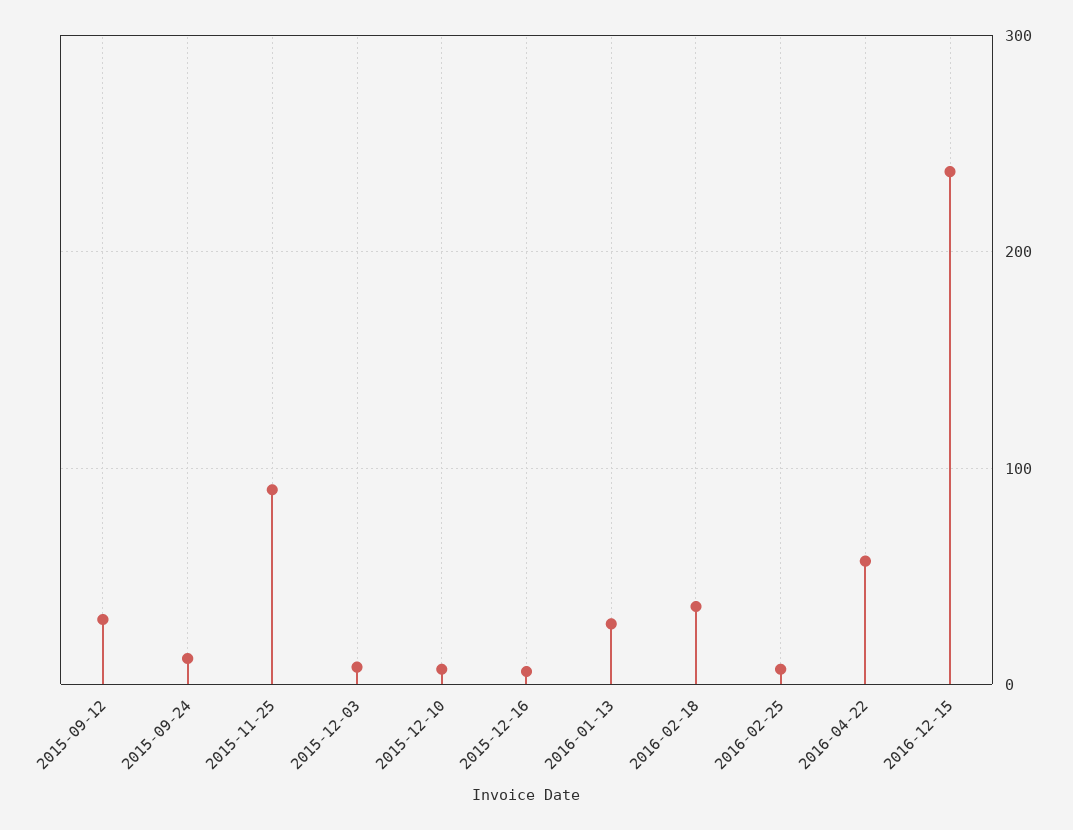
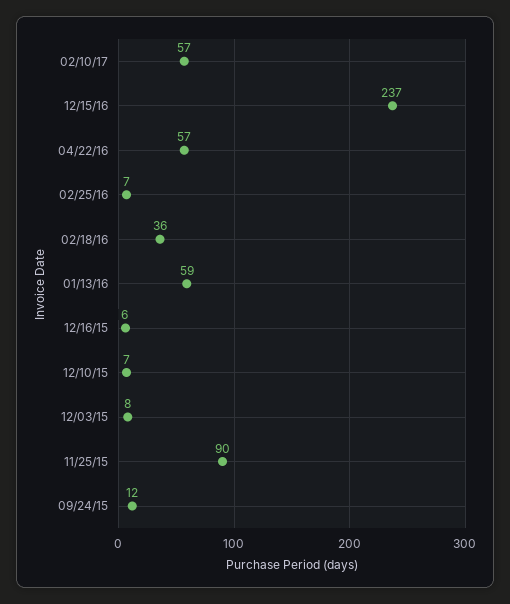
2015-09-12: 30 -> none
2016-01-13: 30 -> 59
02/10/17: none -> 57

